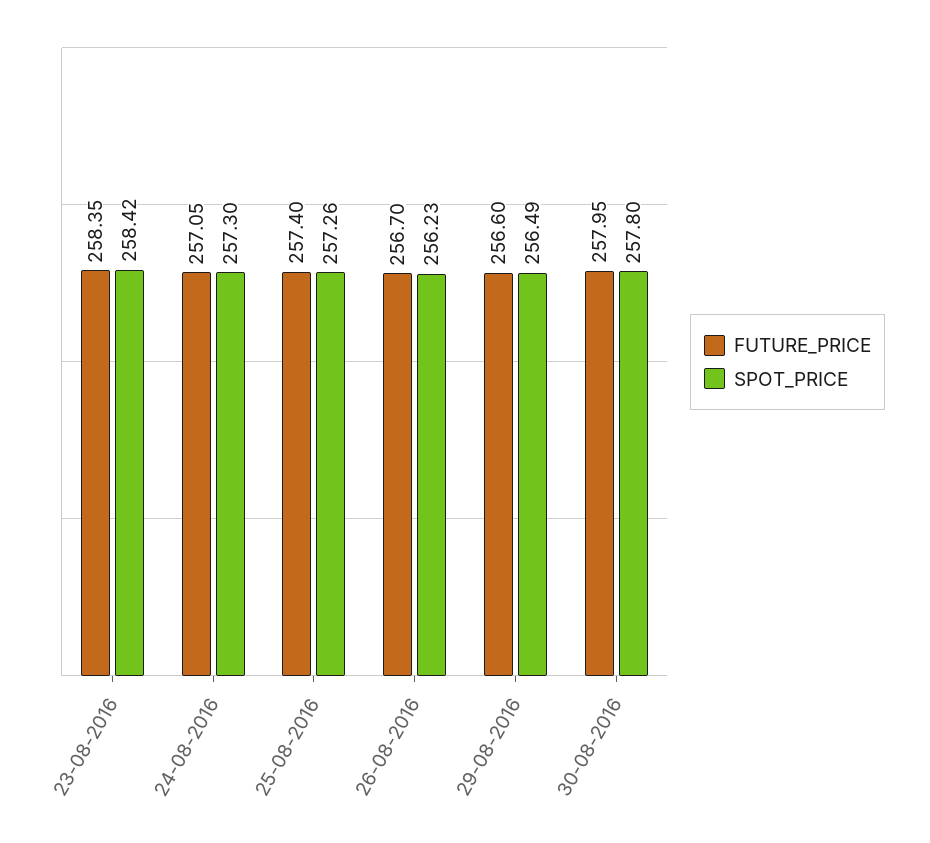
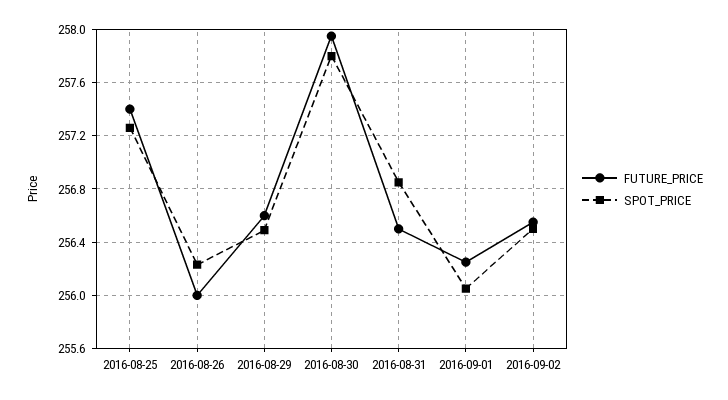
FUTURE_PRICE, 23-08-2016: 258.35 -> none
SPOT_PRICE, 23-08-2016: 258.42 -> none
FUTURE_PRICE, 24-08-2016: 257.05 -> none
SPOT_PRICE, 24-08-2016: 257.3 -> none
FUTURE_PRICE, 26-08-2016: 256.7 -> 256
FUTURE_PRICE, 2016-08-31: none -> 256.5
SPOT_PRICE, 2016-08-31: none -> 256.85
FUTURE_PRICE, 2016-09-01: none -> 256.25
SPOT_PRICE, 2016-09-01: none -> 256.05
FUTURE_PRICE, 2016-09-02: none -> 256.55
SPOT_PRICE, 2016-09-02: none -> 256.5

